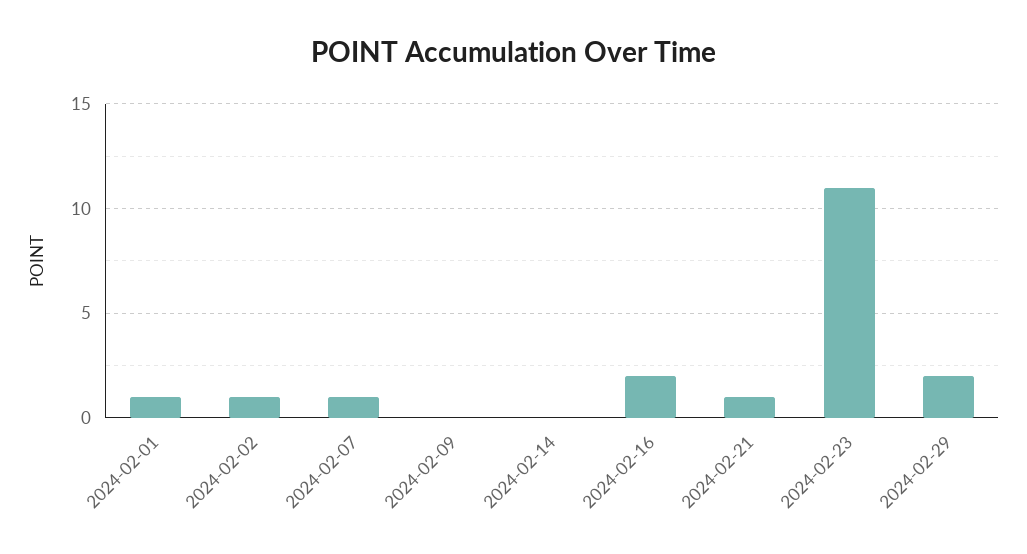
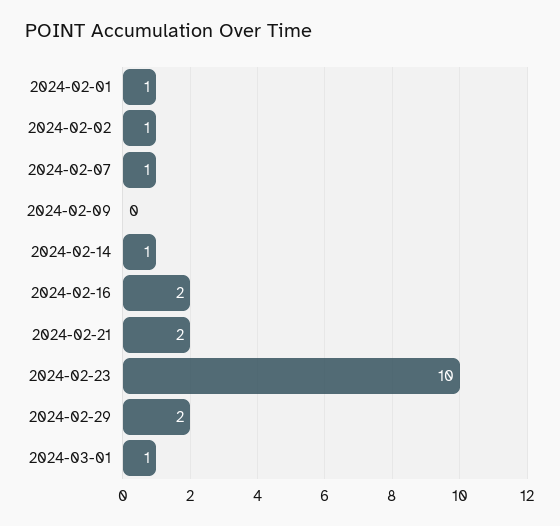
2024-02-14: 0 -> 1
2024-02-21: 1 -> 2
2024-02-23: 11 -> 10
2024-03-01: none -> 1

